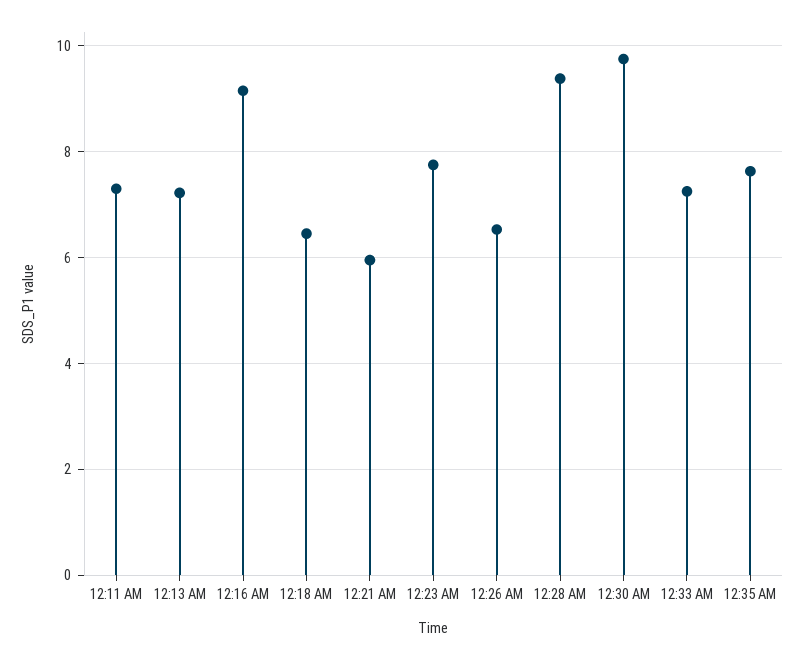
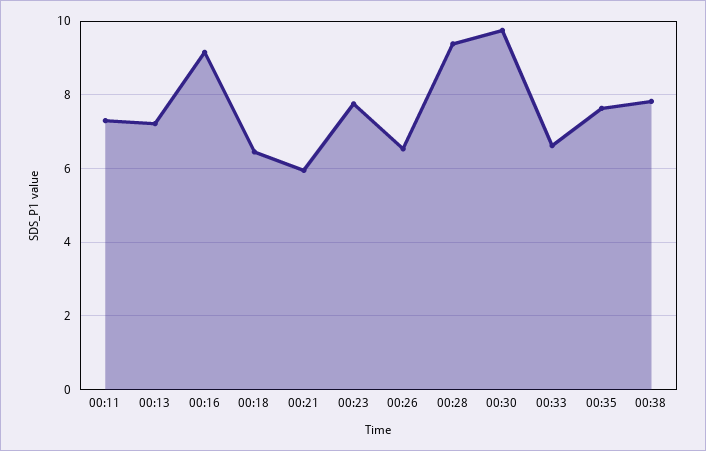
12:33 AM: 7.2 -> 6.6
00:38: none -> 7.8

